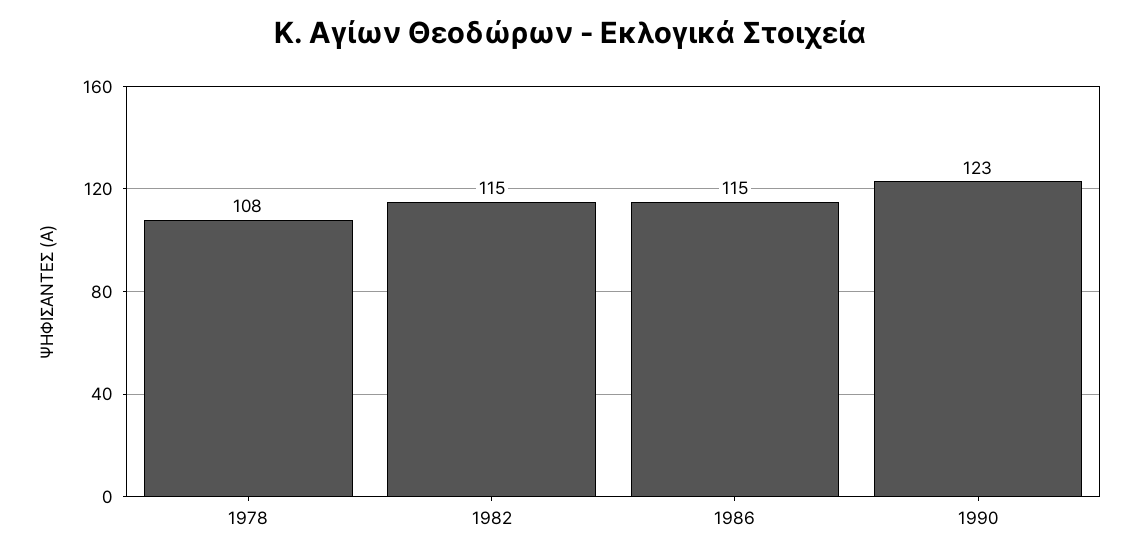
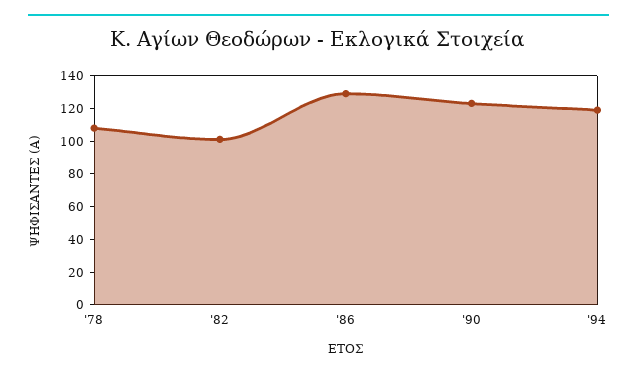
1982: 115 -> 100
1986: 115 -> 130
'94: none -> 120

